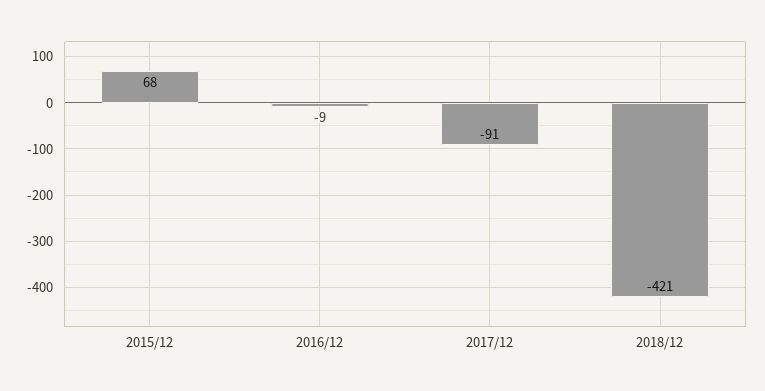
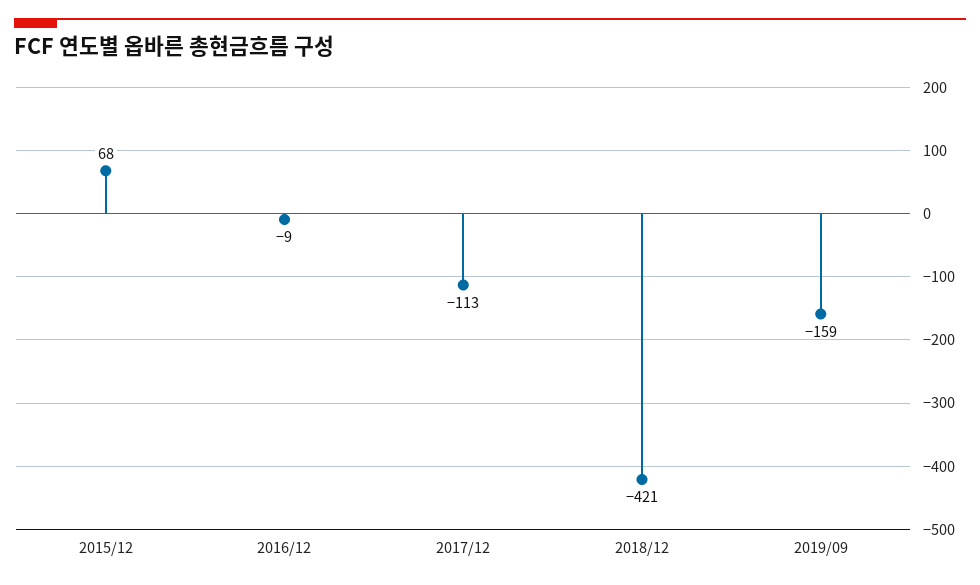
2017/12: -91 -> -113
2019/09: none -> -159

